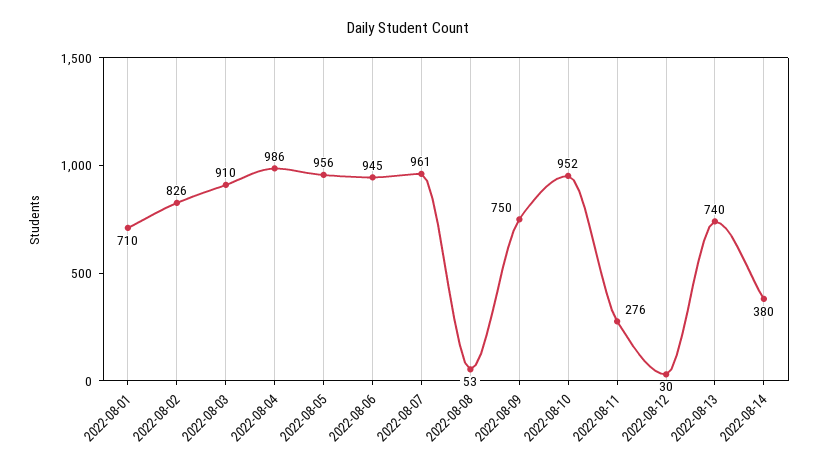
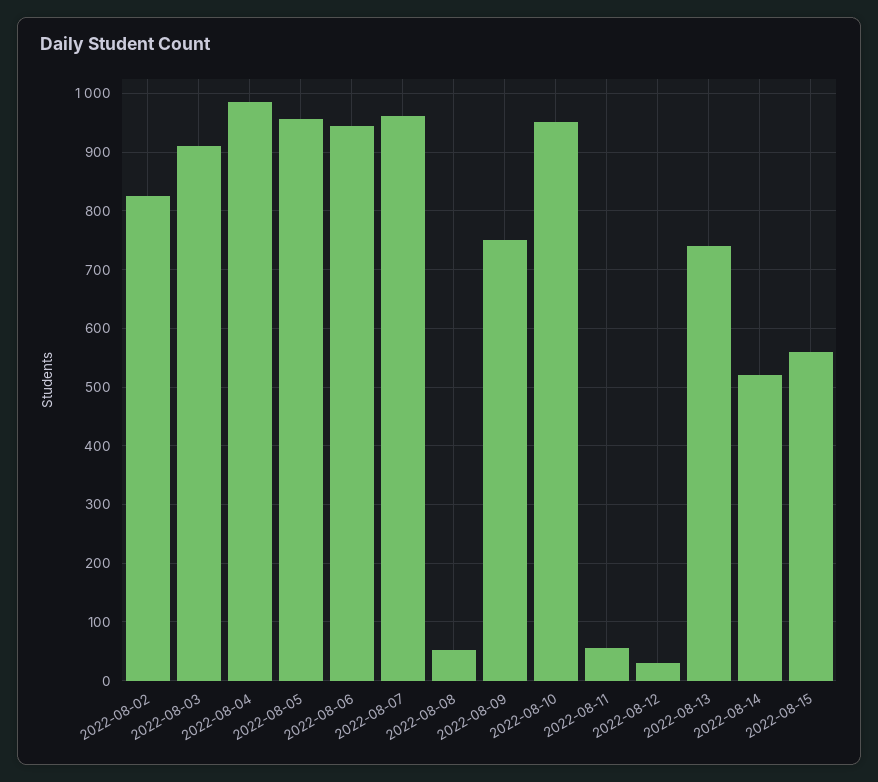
2022-08-01: 710 -> none
2022-08-11: 276 -> 60
2022-08-14: 380 -> 520
2022-08-15: none -> 560

